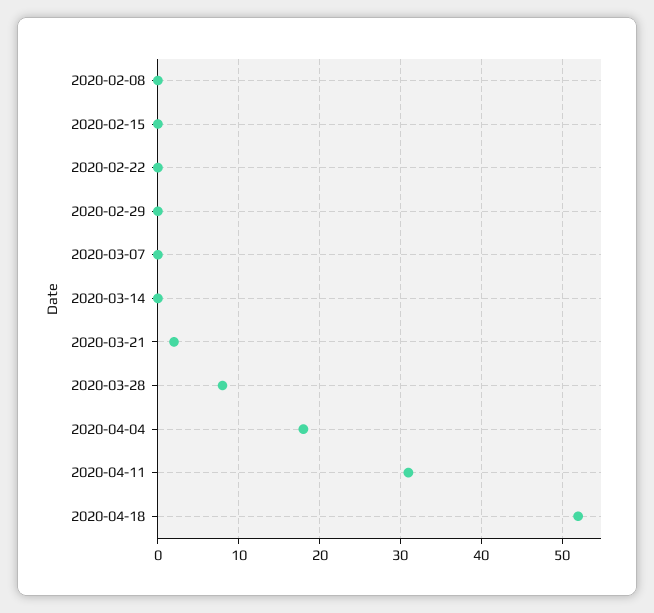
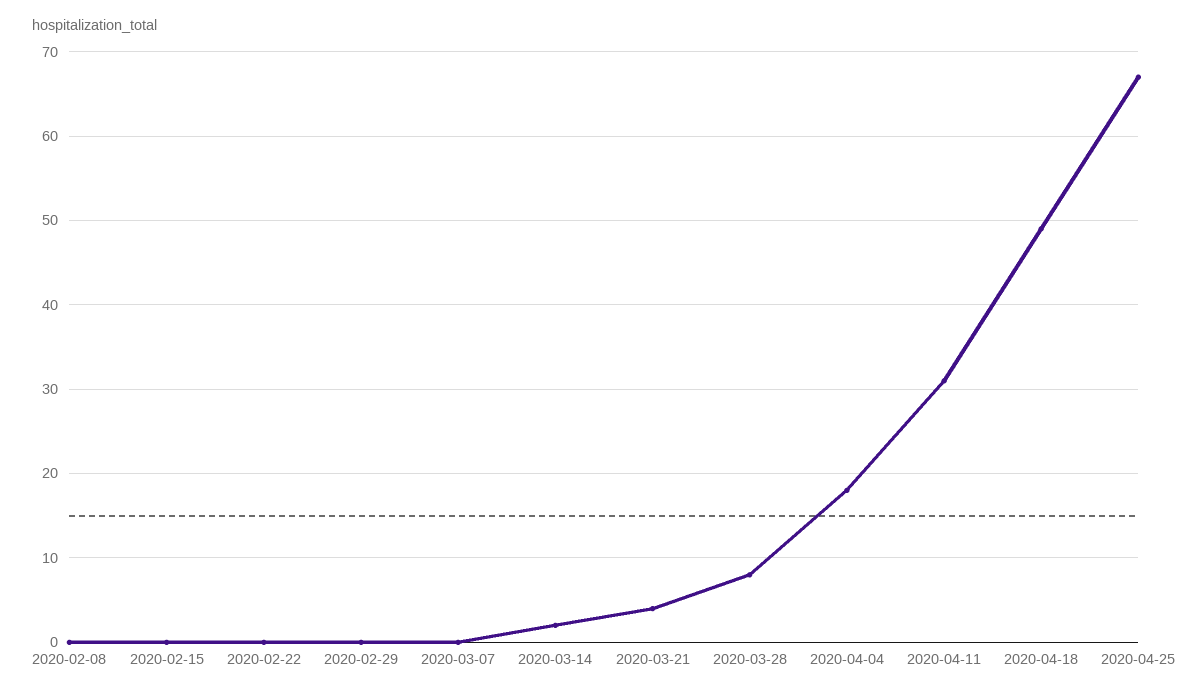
2020-03-14: 0 -> 2
2020-03-21: 2 -> 4
2020-04-18: 52 -> 49
2020-04-25: none -> 67

